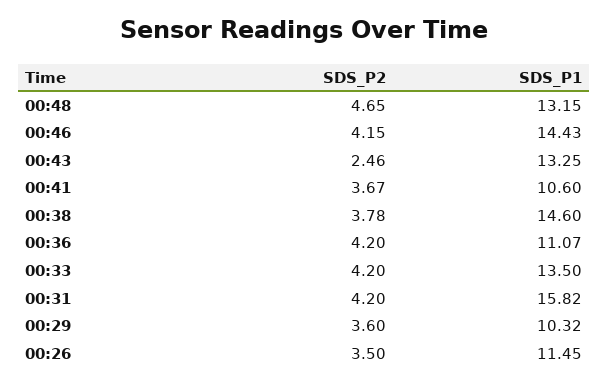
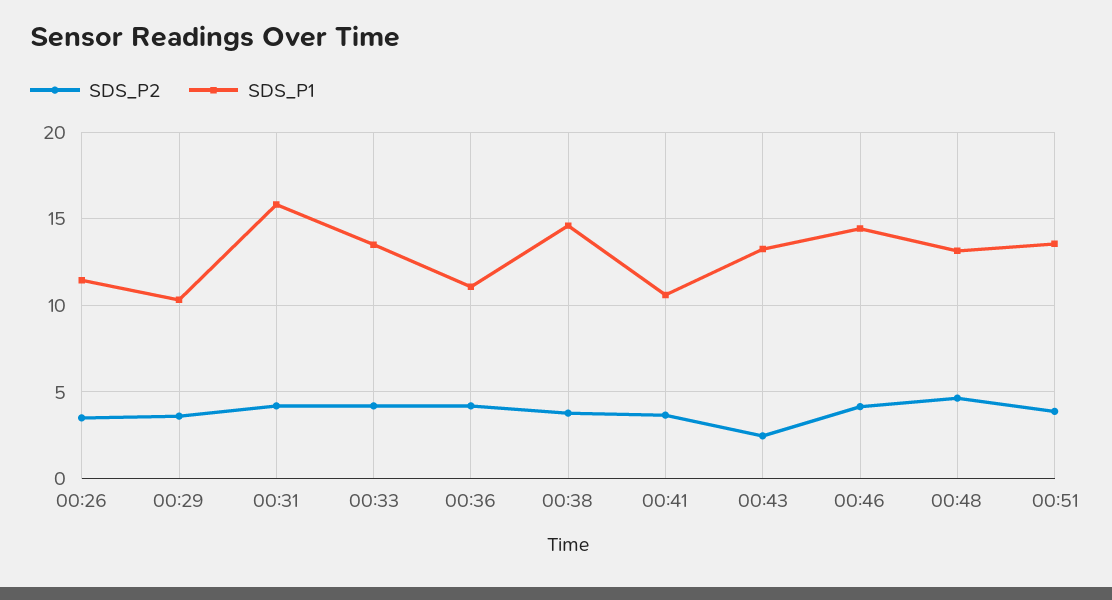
SDS_P2, 00:51: none -> 4
SDS_P1, 00:51: none -> 13.5

